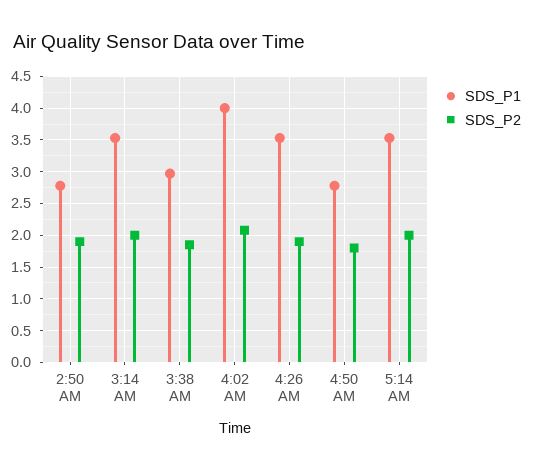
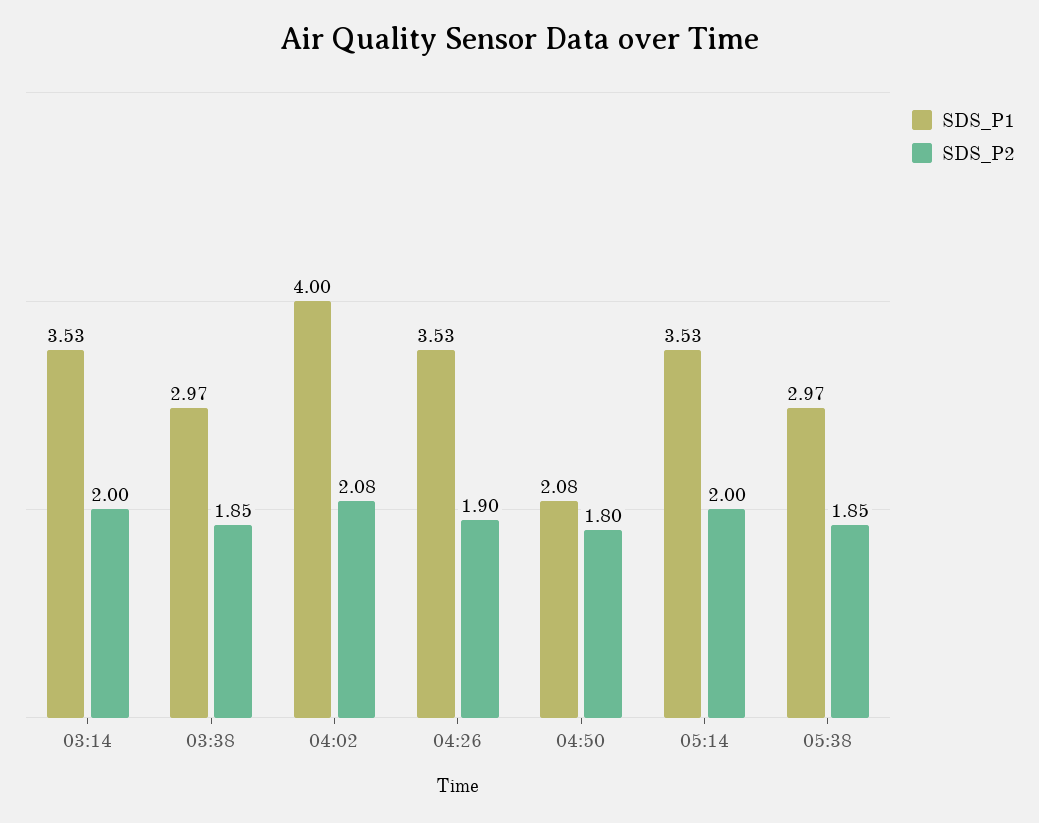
SDS_P1, 2:50 AM: 2.8 -> none
SDS_P2, 2:50 AM: 1.9 -> none
SDS_P1, 4:50 AM: 2.8 -> 2.08
SDS_P1, 05:38: none -> 2.97
SDS_P2, 05:38: none -> 1.85

